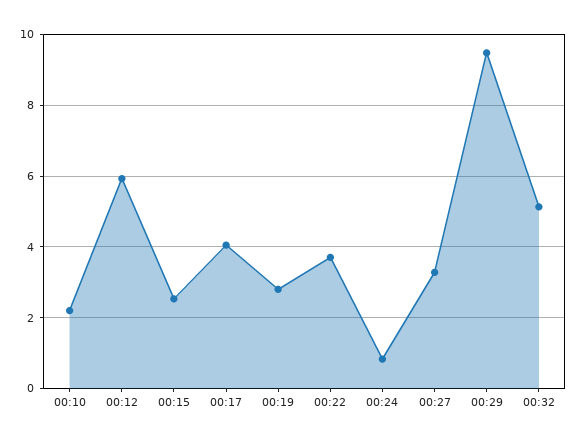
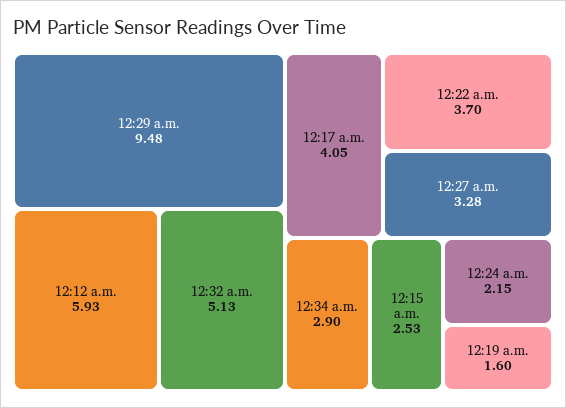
00:10: 2.2 -> none
00:19: 2.8 -> 1.6
00:24: 0.8 -> 2.15
12:34 a.m.: none -> 2.9

